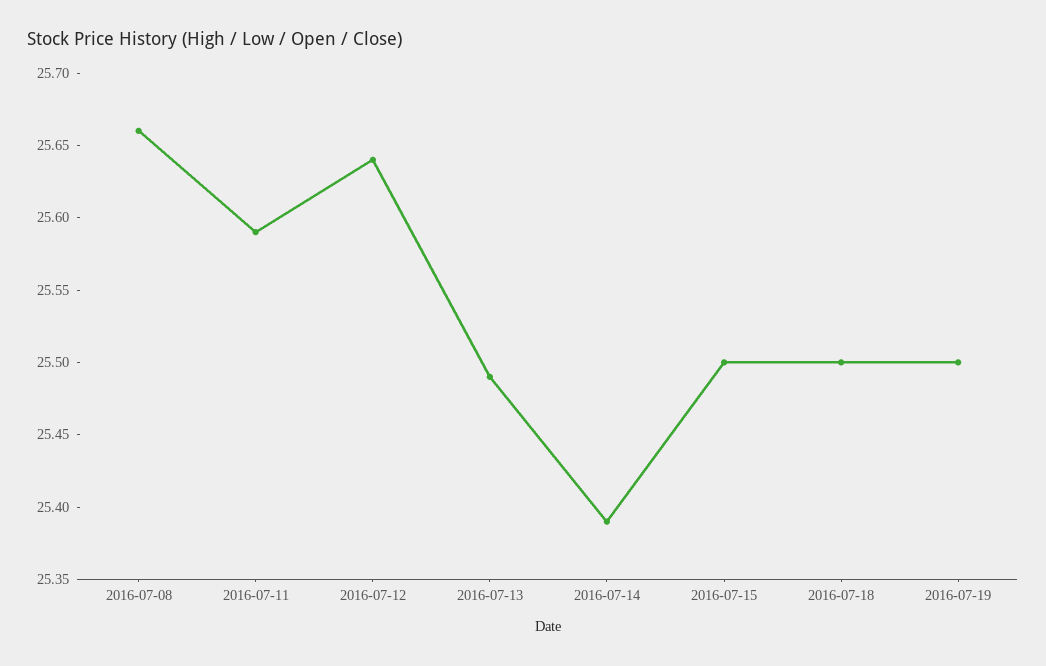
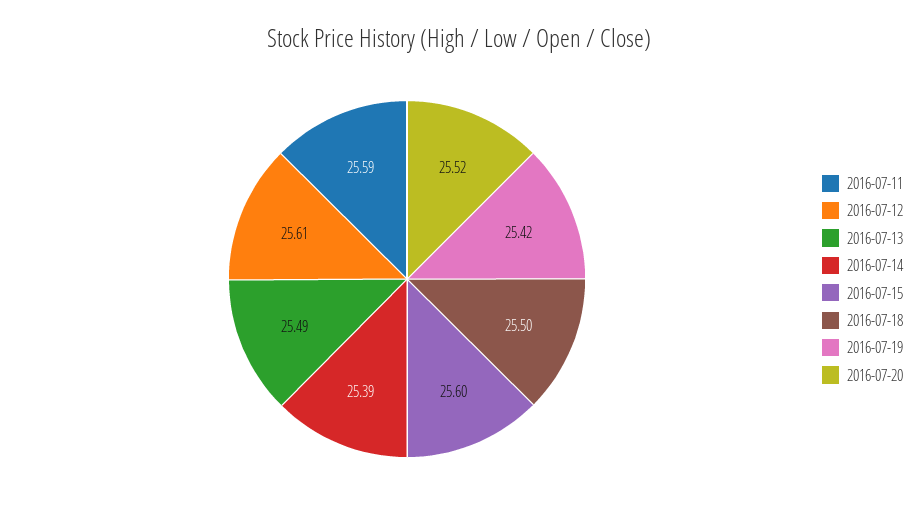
2016-07-08: 25.66 -> none
2016-07-12: 25.64 -> 25.61
2016-07-15: 25.5 -> 25.6
2016-07-19: 25.5 -> 25.42
2016-07-20: none -> 25.52

